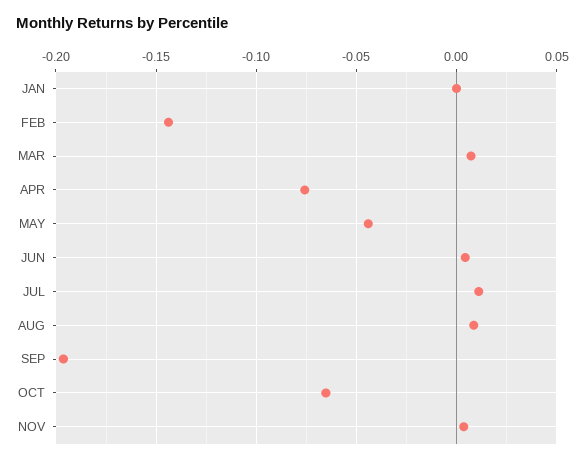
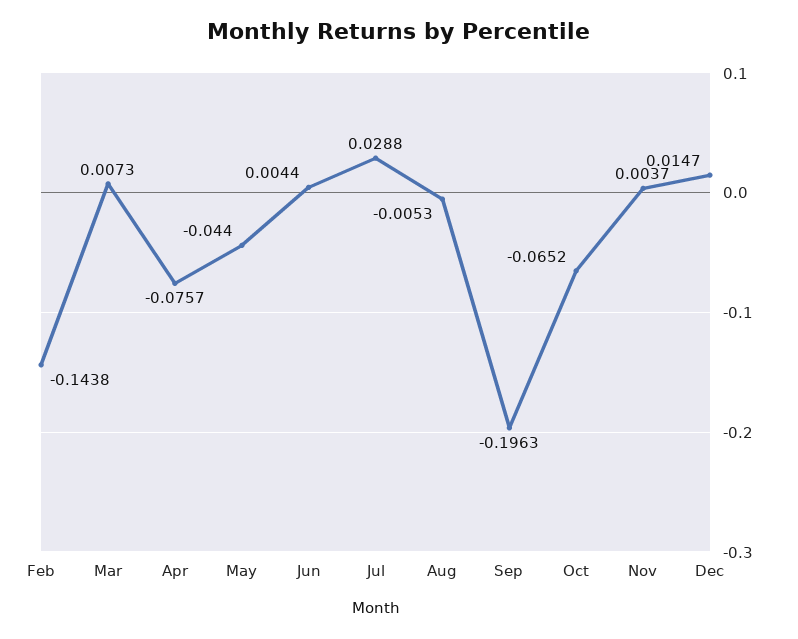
JAN: 0 -> none
JUL: 0.01 -> 0.0288
AUG: 0.01 -> -0.0053
Dec: none -> 0.0147

